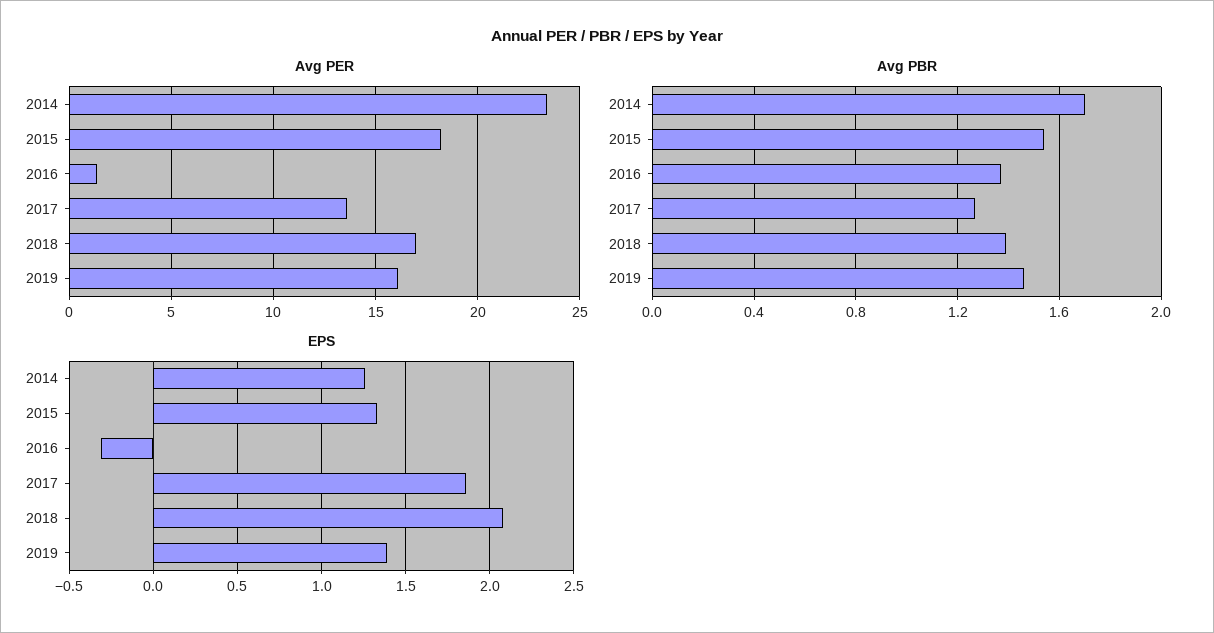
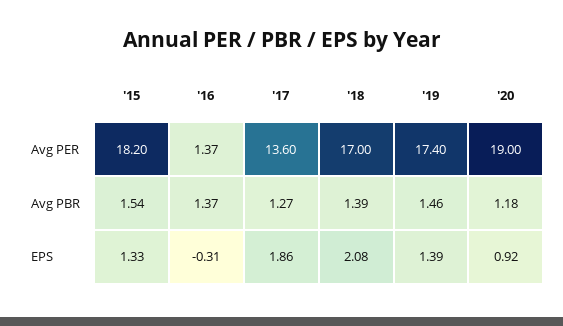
Avg PER, 2014: 23.5 -> none
Avg PER, 2019: 16 -> 17.4
Avg PBR, 2014: 1.7 -> none
EPS, 2014: 1.25 -> none
Avg PER, '20: none -> 19
Avg PBR, '20: none -> 1.18
EPS, '20: none -> 0.92

